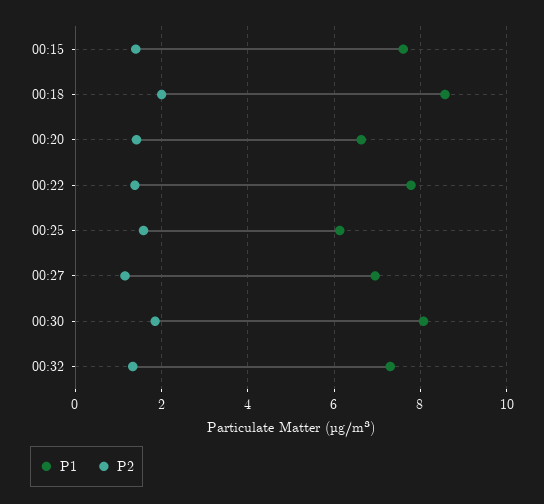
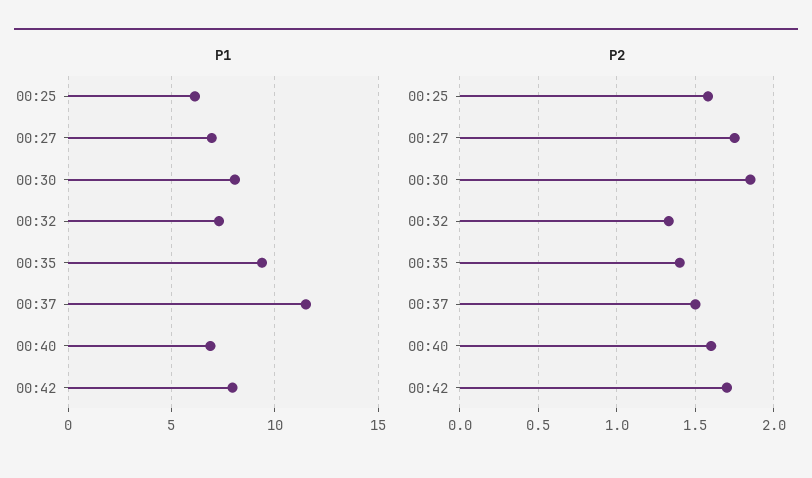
P1, 00:15: 7.6 -> none
P2, 00:15: 1.4 -> none
P1, 00:18: 8.6 -> none
P2, 00:18: 2 -> none
P1, 00:20: 6.6 -> none
P2, 00:20: 1.4 -> none
P1, 00:22: 7.8 -> none
P2, 00:22: 1.4 -> none
P2, 00:27: 1.2 -> 1.75
P1, 00:35: none -> 9.5
P1, 00:37: none -> 11.5
P1, 00:40: none -> 7
P1, 00:42: none -> 8
P2, 00:35: none -> 1.4
P2, 00:37: none -> 1.5
P2, 00:40: none -> 1.6
P2, 00:42: none -> 1.7

